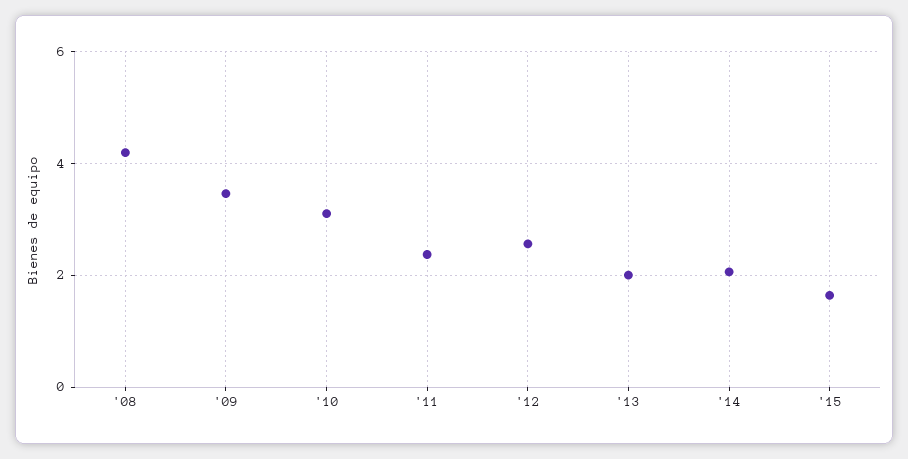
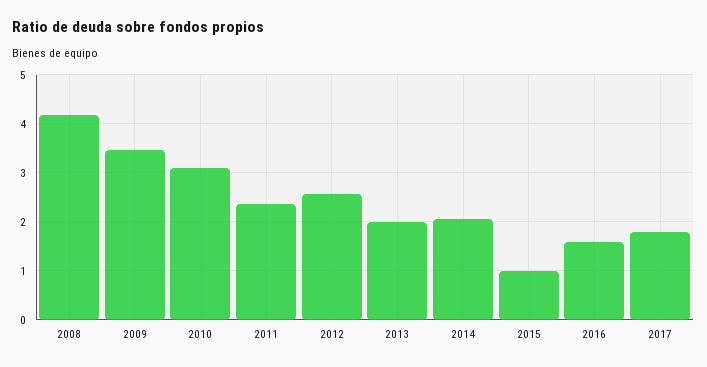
'15: 1.6 -> 1
2016: none -> 1.6
2017: none -> 1.8

